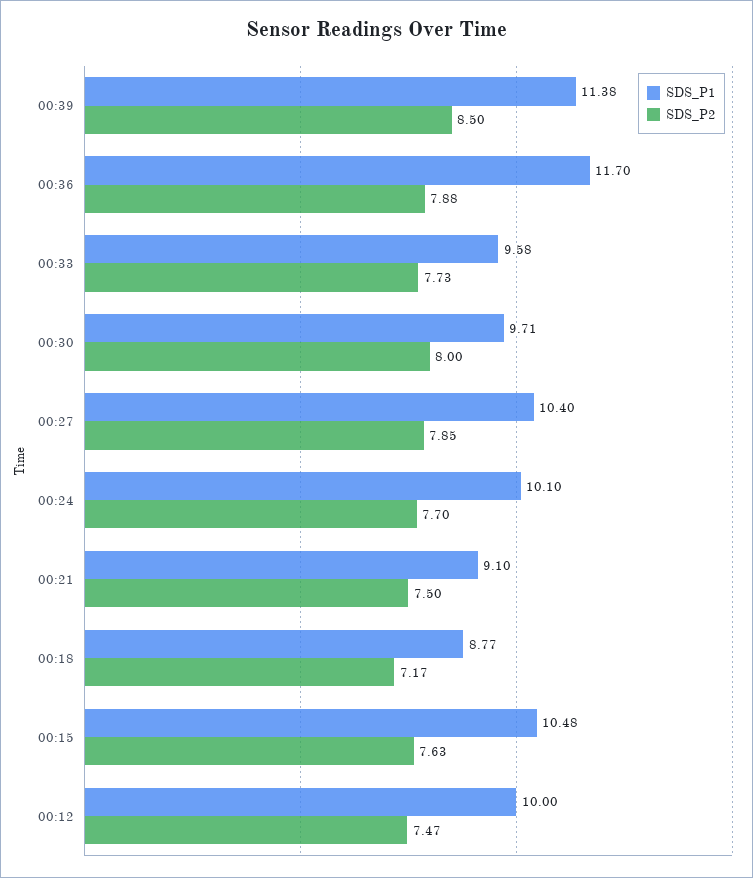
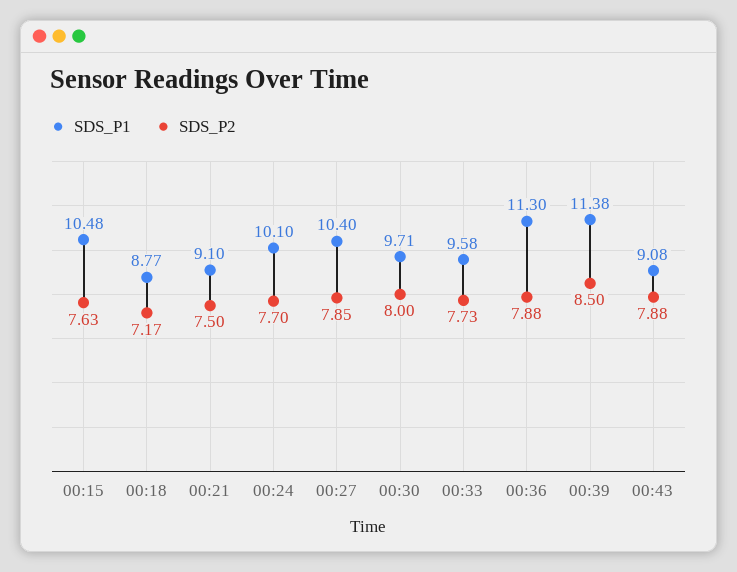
SDS_P1, 00:36: 11.7 -> 11.3
SDS_P1, 00:12: 10 -> none
SDS_P2, 00:12: 7.47 -> none
SDS_P1, 00:43: none -> 9.08
SDS_P2, 00:43: none -> 7.88

